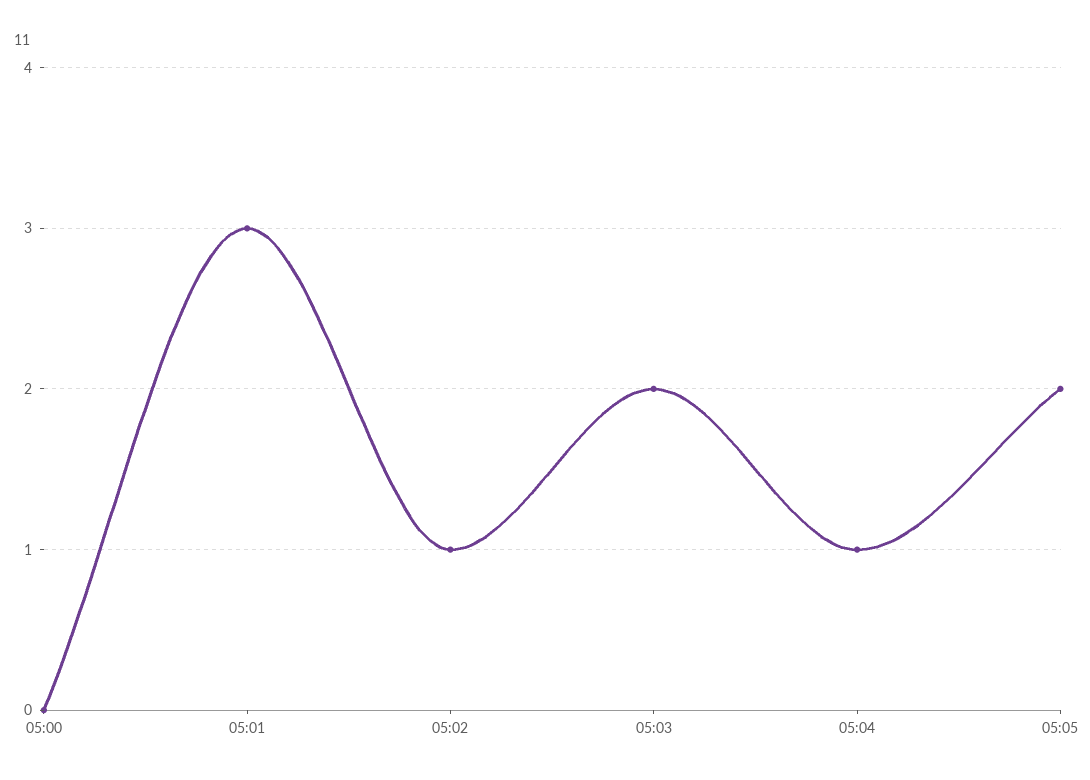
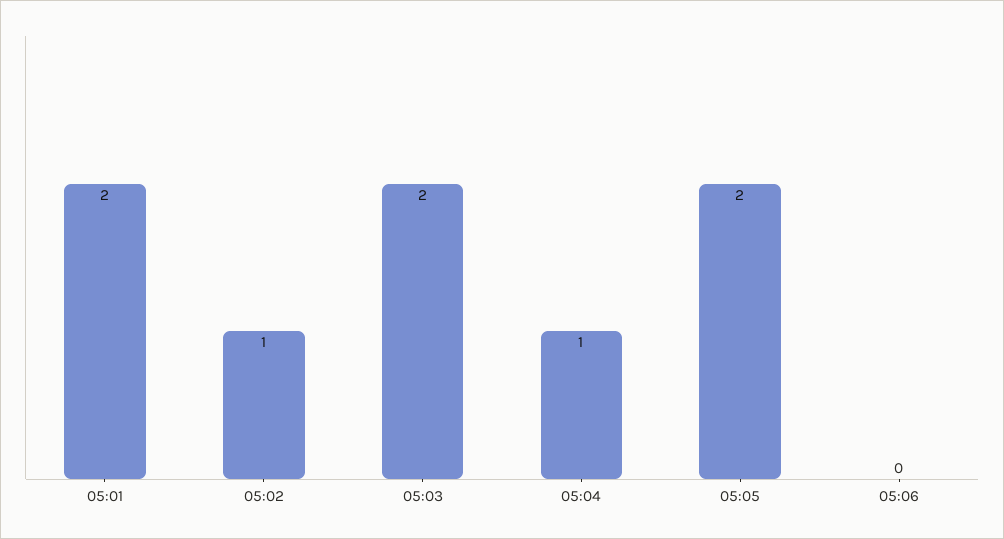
05:00: 0 -> none
05:01: 3 -> 2
05:06: none -> 0

